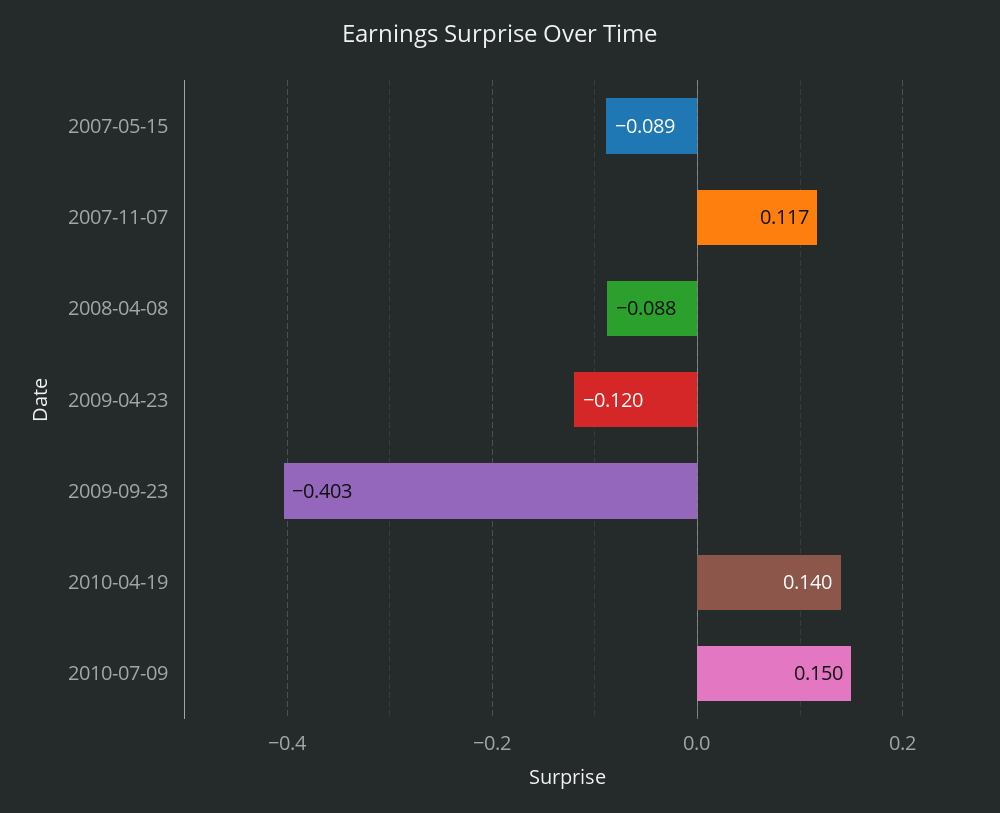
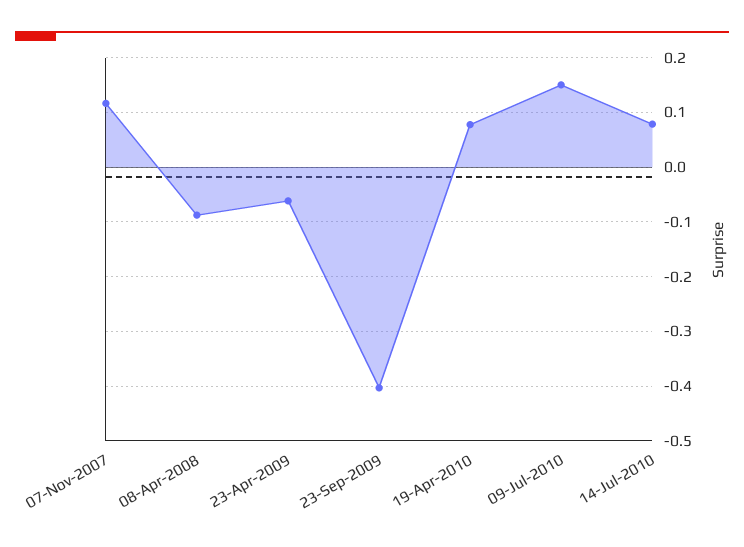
2007-05-15: -0.089 -> none
2009-04-23: -0.12 -> -0.06
2010-04-19: 0.14 -> 0.08
14-Jul-2010: none -> 0.08

